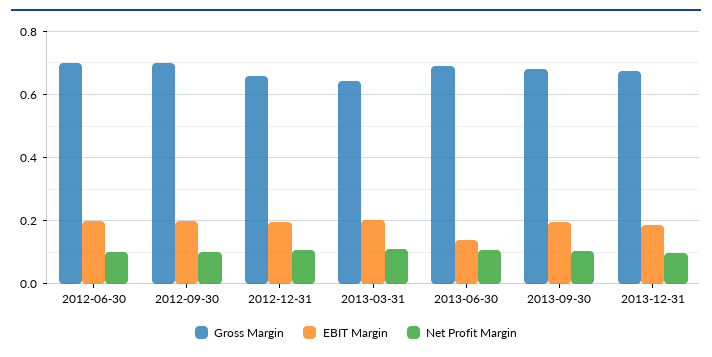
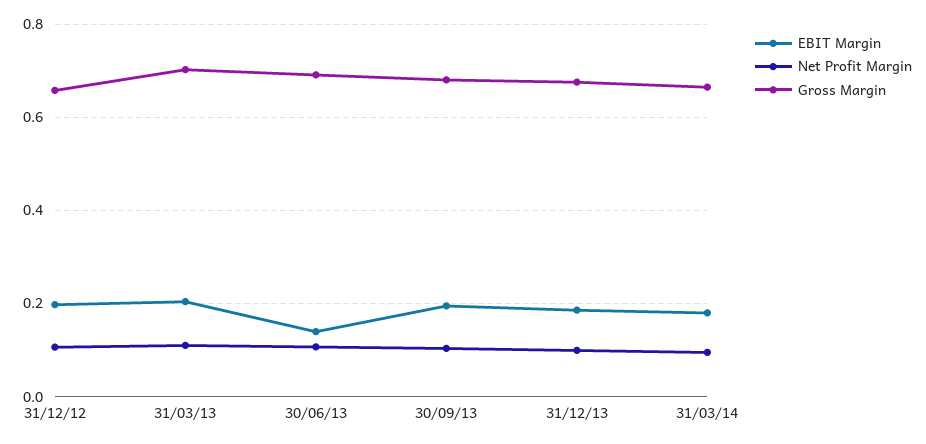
Gross Margin, 2012-06-30: 0.7 -> none
EBIT Margin, 2012-06-30: 0.2 -> none
Net Profit Margin, 2012-06-30: 0.1 -> none
Gross Margin, 2012-09-30: 0.7 -> none
EBIT Margin, 2012-09-30: 0.2 -> none
Net Profit Margin, 2012-09-30: 0.1 -> none
Gross Margin, 2013-03-31: 0.64 -> 0.7
EBIT Margin, 31/03/14: none -> 0.18
Net Profit Margin, 31/03/14: none -> 0.1
Gross Margin, 31/03/14: none -> 0.66

